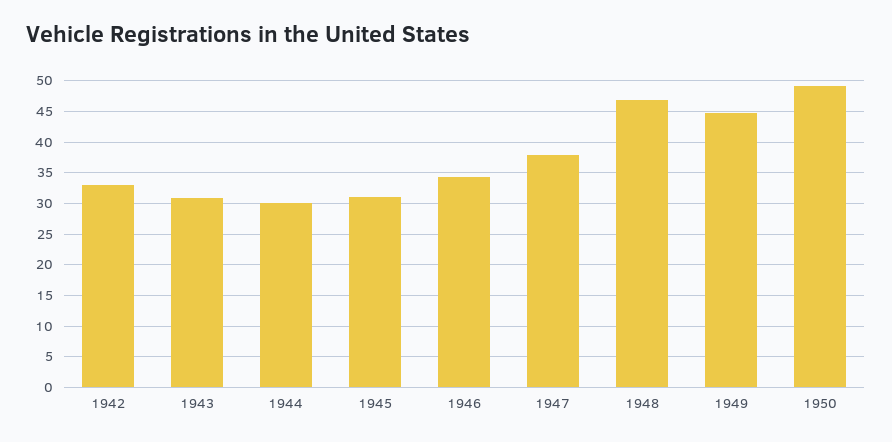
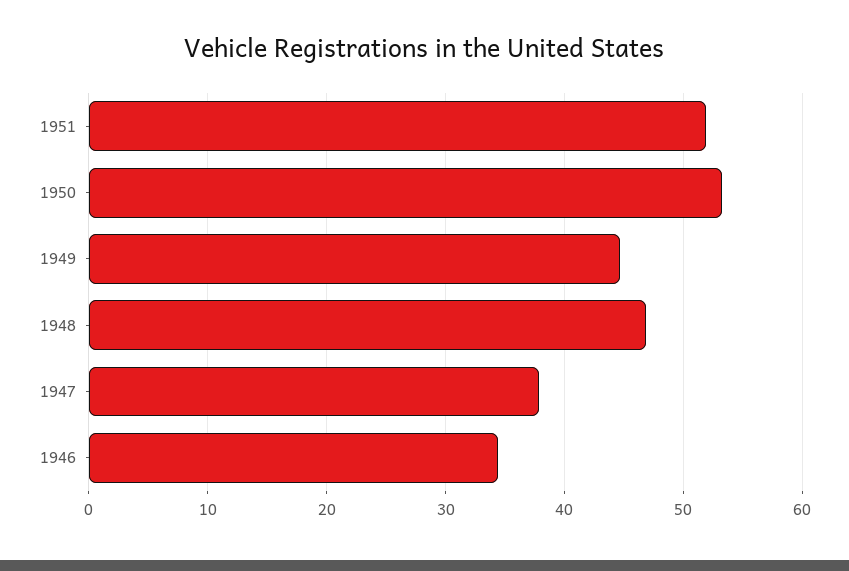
1942: 33 -> none
1943: 31 -> none
1944: 30 -> none
1945: 31 -> none
1950: 49 -> 53
1951: none -> 52

